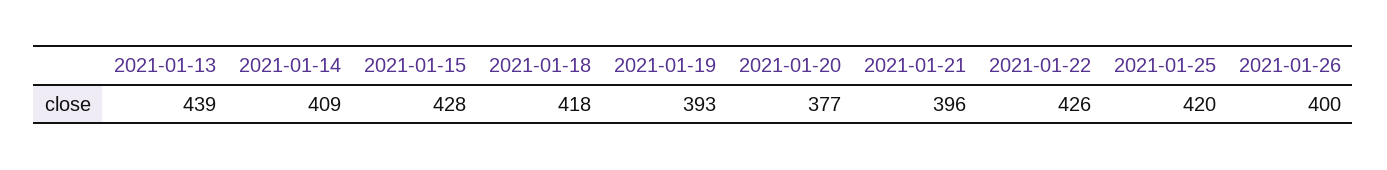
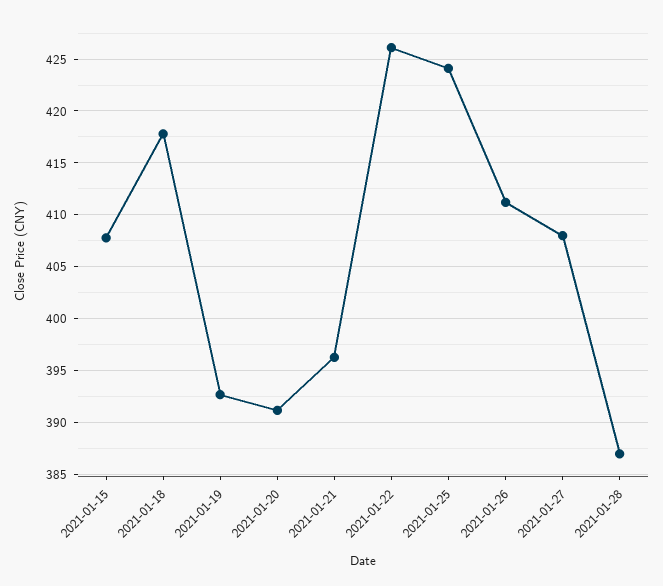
2021-01-13: 439 -> none
2021-01-14: 409 -> none
2021-01-15: 428 -> 408
2021-01-20: 377 -> 391
2021-01-25: 420 -> 424
2021-01-26: 400 -> 411
2021-01-27: none -> 408
2021-01-28: none -> 387

